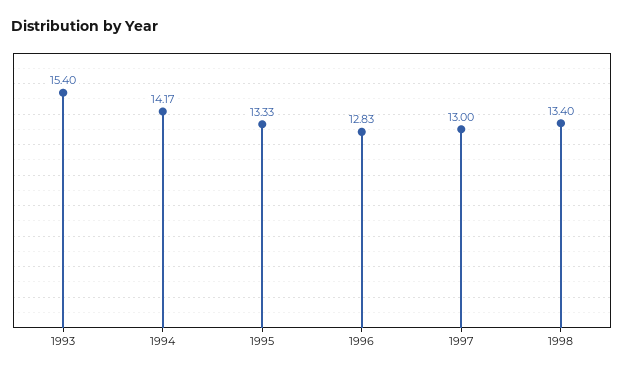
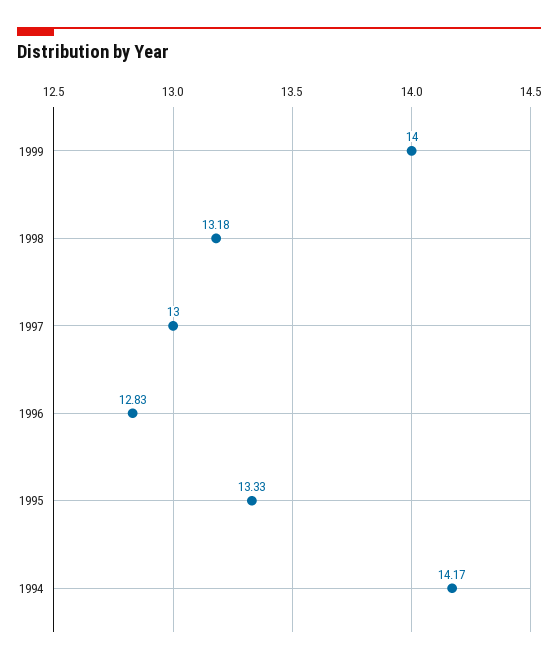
1993: 15.4 -> none
1998: 13.4 -> 13.18
1999: none -> 14

